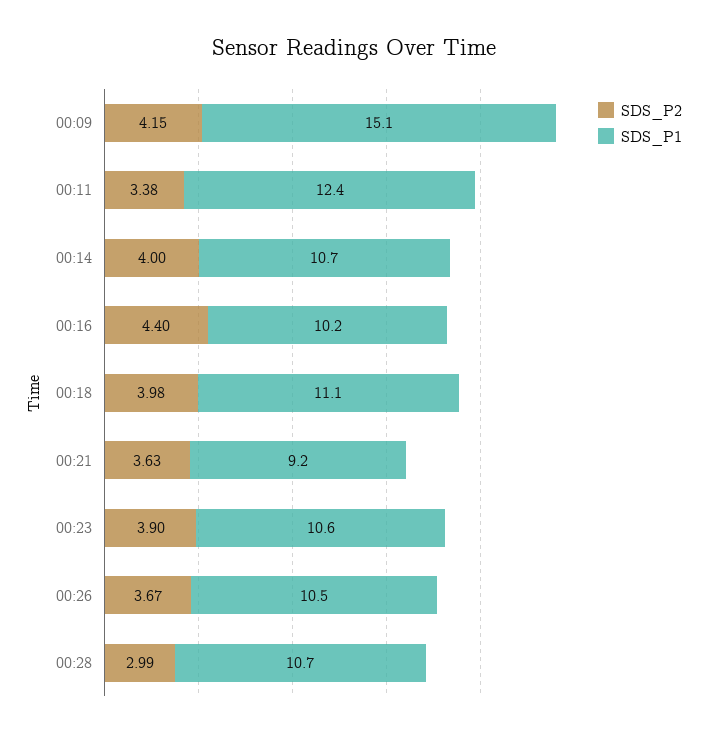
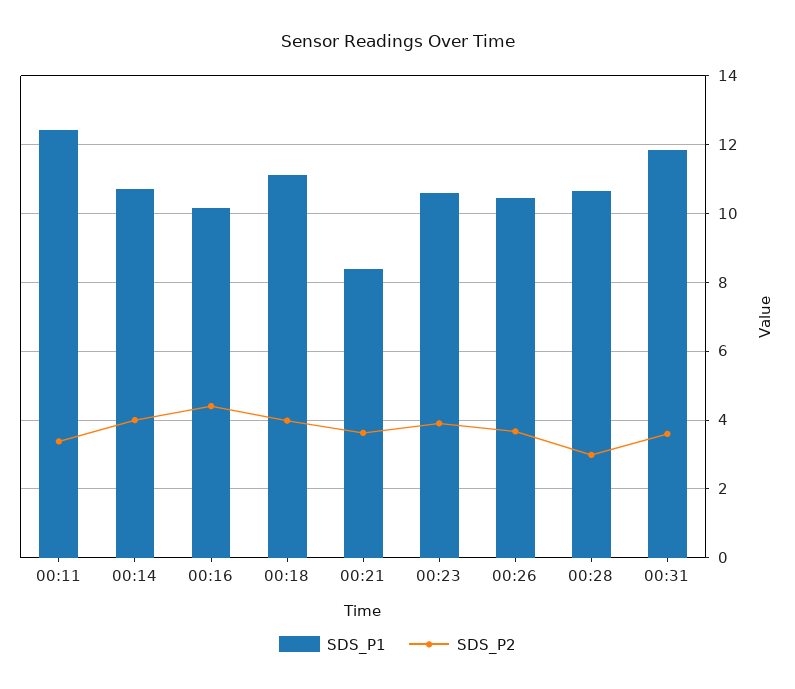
SDS_P2, 00:09: 4.15 -> none
SDS_P1, 00:09: 15.1 -> none
SDS_P1, 00:21: 9.2 -> 8.4
SDS_P1, 00:31: none -> 11.8
SDS_P2, 00:31: none -> 3.6

